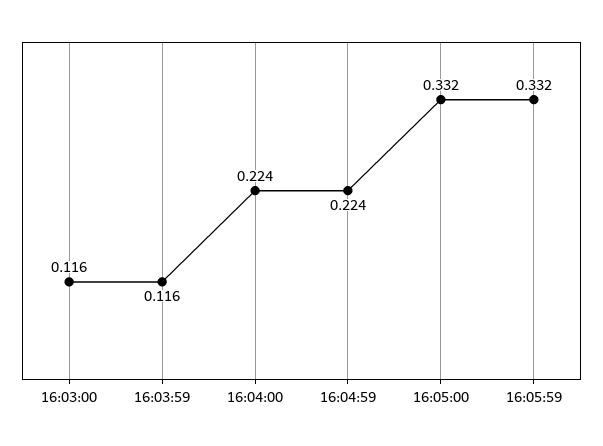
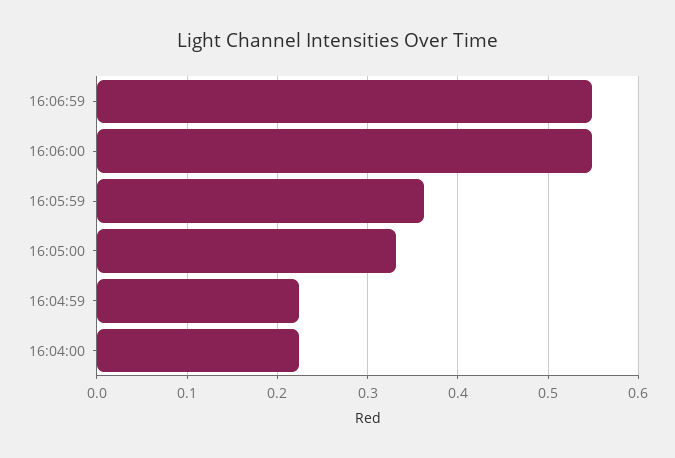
16:03:00: 0.116 -> none
16:03:59: 0.116 -> none
16:05:59: 0.332 -> 0.36
16:06:59: none -> 0.55
16:06:00: none -> 0.55

